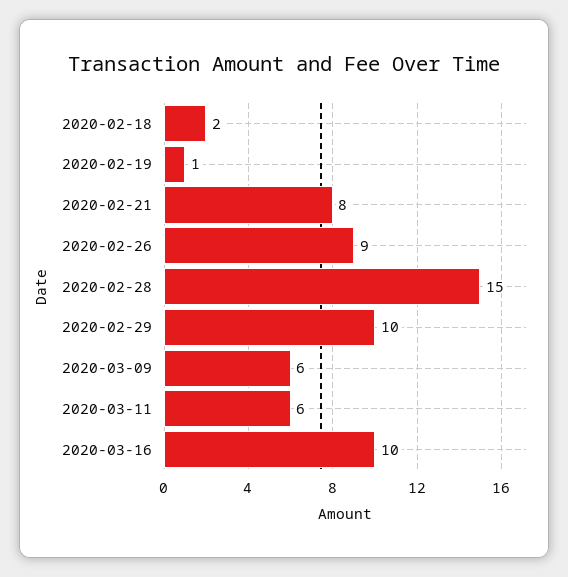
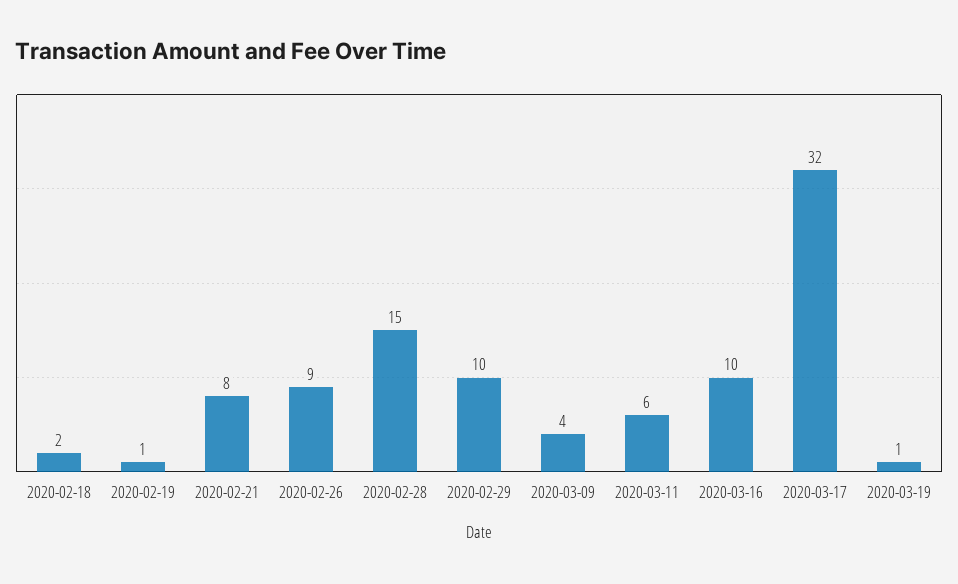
2020-03-09: 6 -> 4
2020-03-17: none -> 32
2020-03-19: none -> 1

